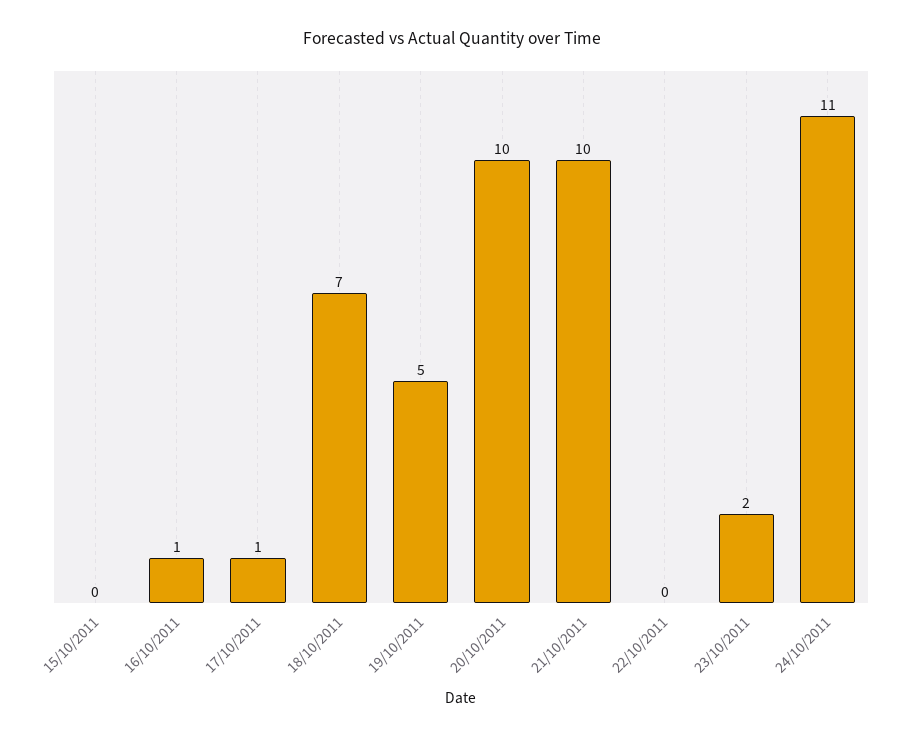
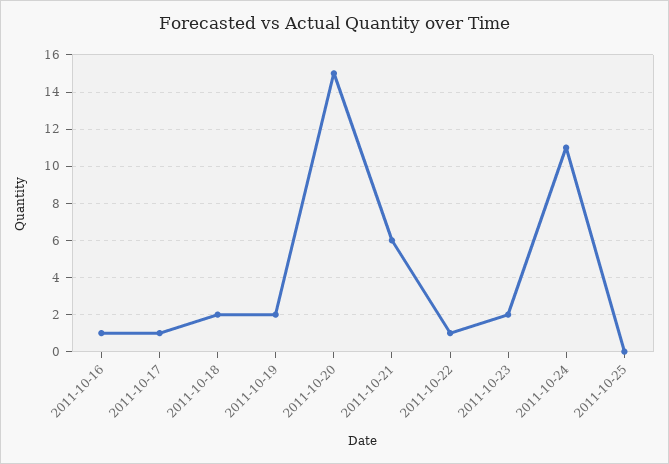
15/10/2011: 0 -> none
18/10/2011: 7 -> 2
19/10/2011: 5 -> 2
20/10/2011: 10 -> 15
21/10/2011: 10 -> 6
22/10/2011: 0 -> 1
2011-10-25: none -> 0

